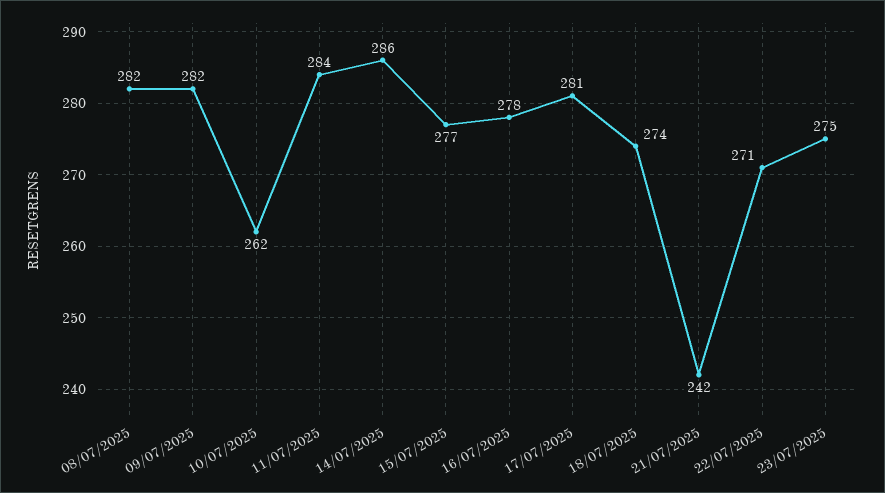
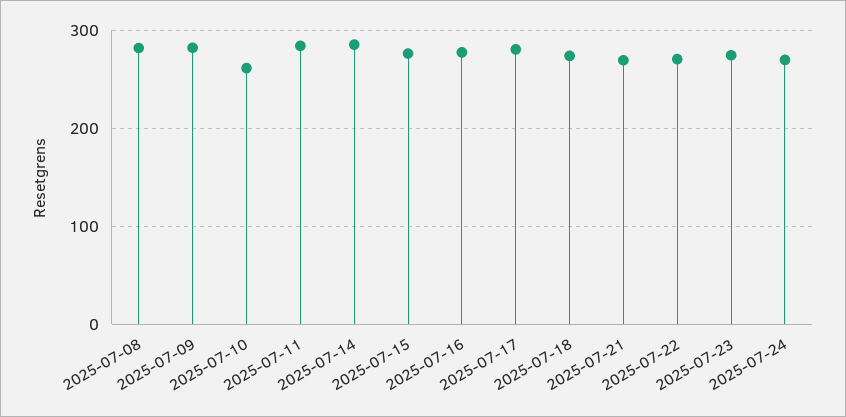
21/07/2025: 242 -> 270
2025-07-24: none -> 270

